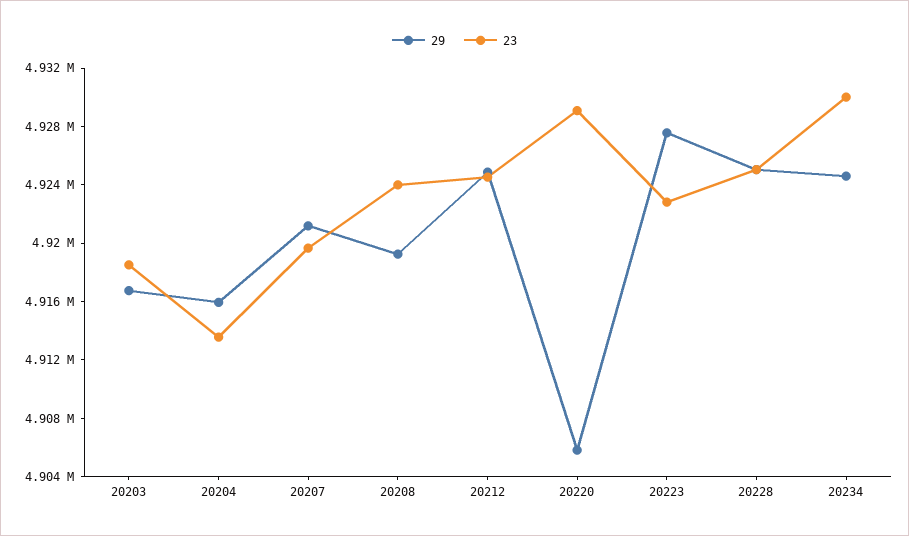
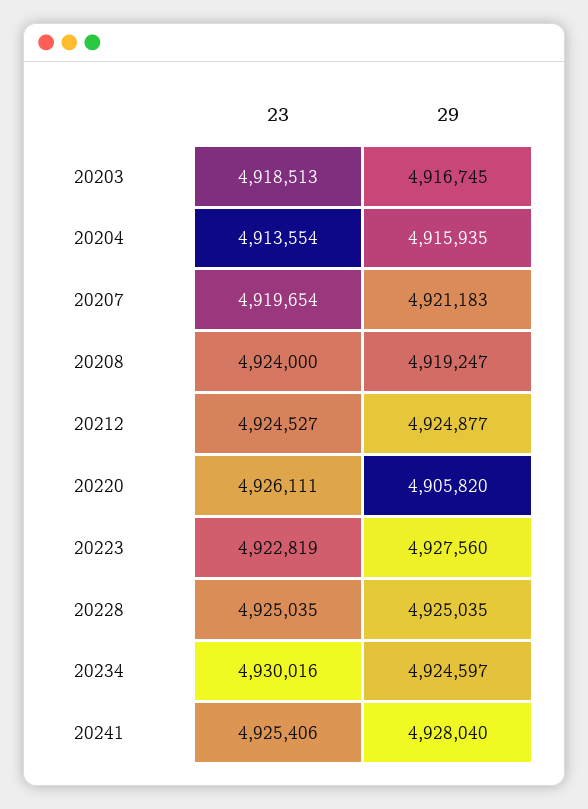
23, 20220: 4929000 -> 4926111
23, 20241: none -> 4925406
29, 20241: none -> 4928040

